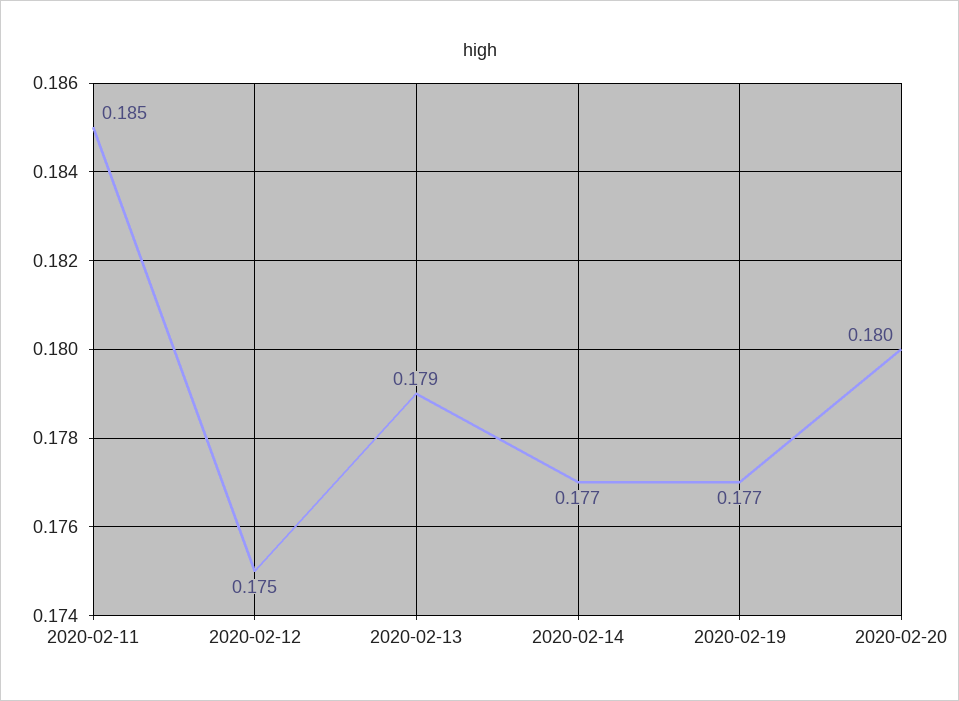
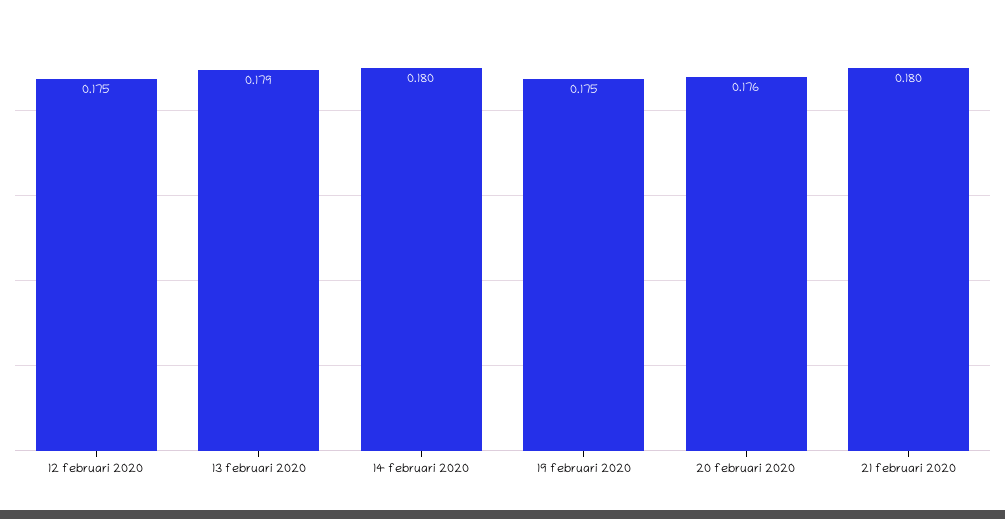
2020-02-11: 0.185 -> none
2020-02-14: 0.177 -> 0.18
2020-02-19: 0.177 -> 0.175
2020-02-20: 0.18 -> 0.176
21 februari 2020: none -> 0.18

